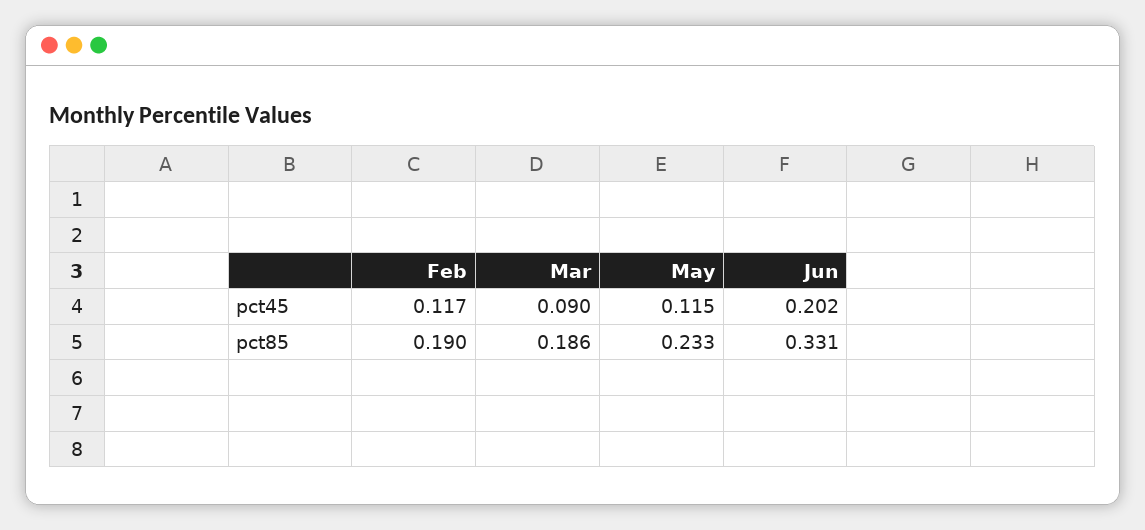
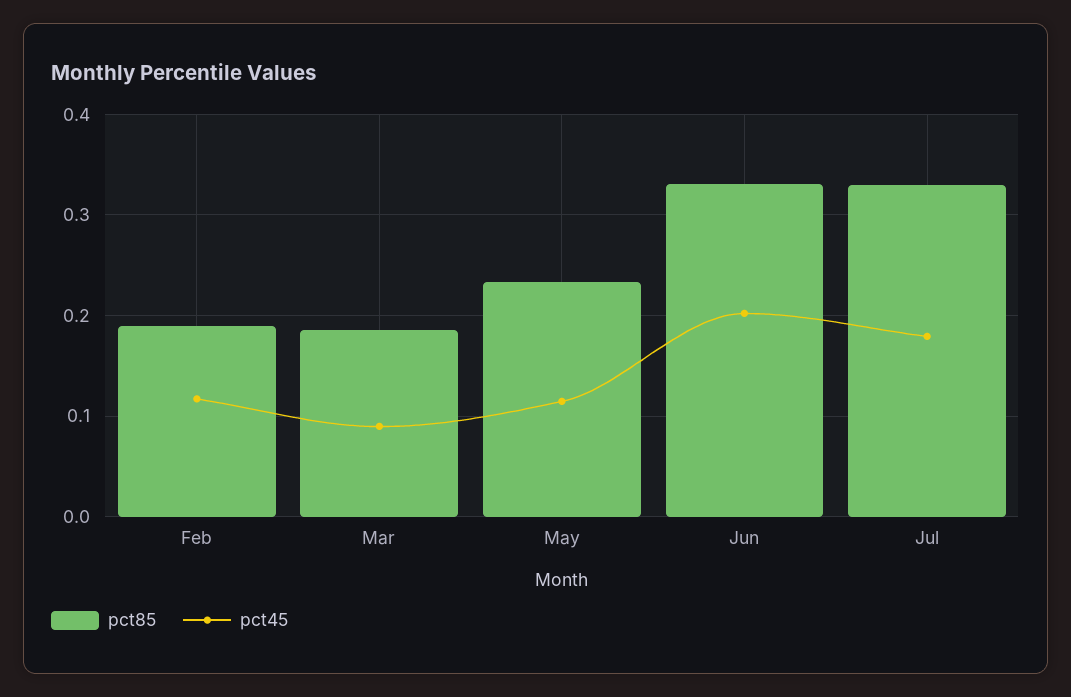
pct85, Jul: none -> 0.33
pct45, Jul: none -> 0.18

